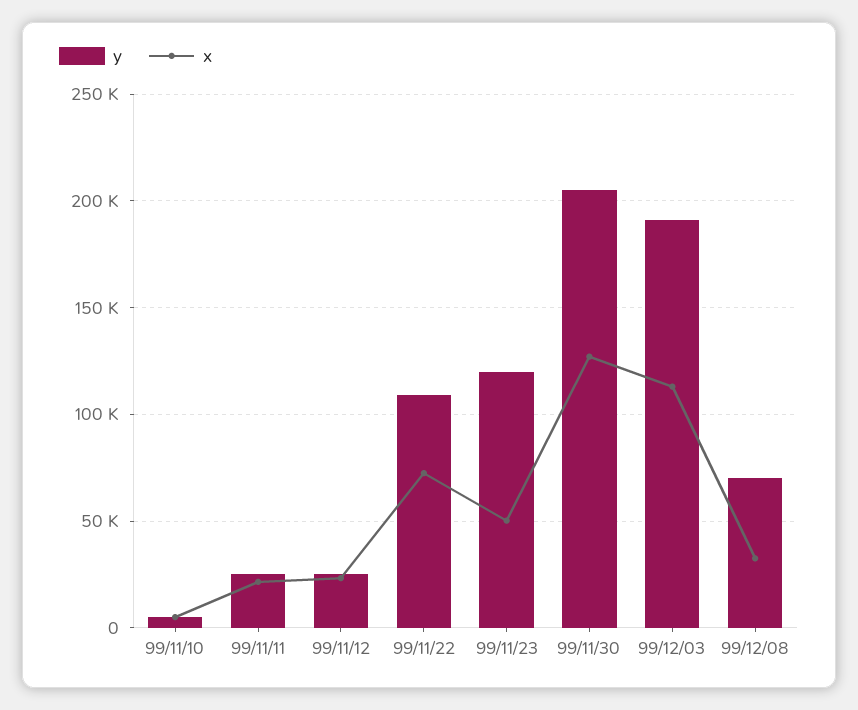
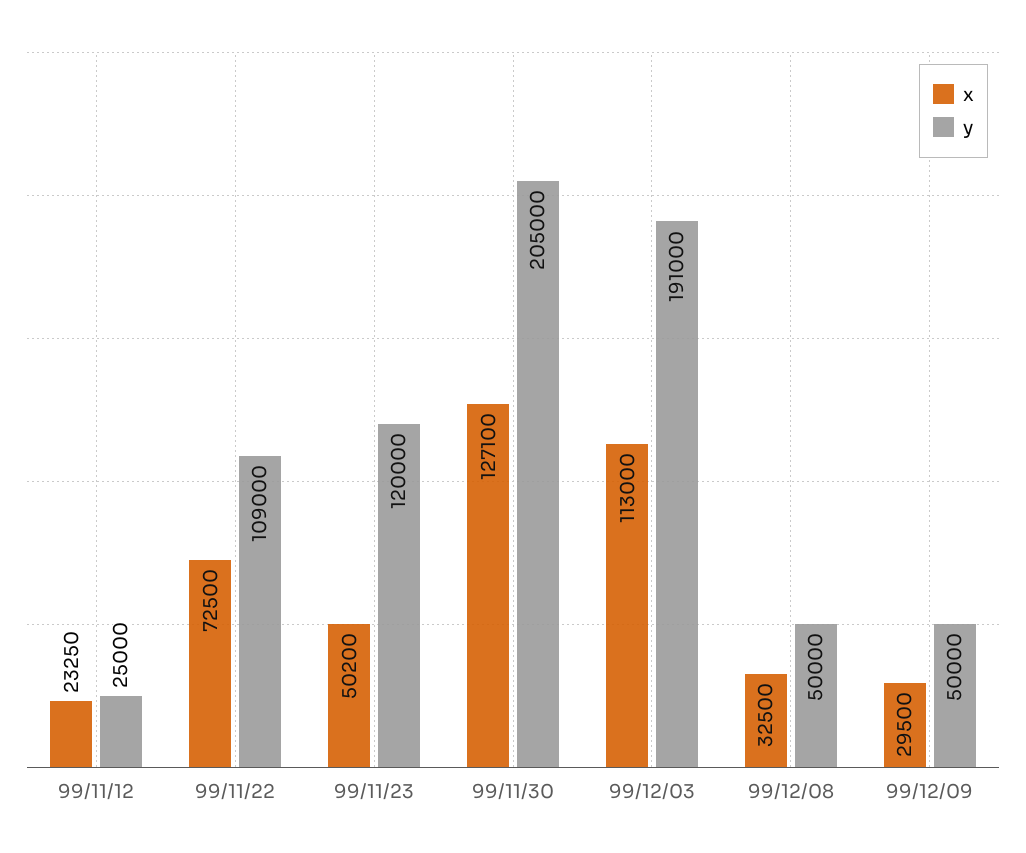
y, 99/11/10: 5000 -> none
x, 99/11/10: 5000 -> none
y, 99/11/11: 25000 -> none
x, 99/11/11: 20000 -> none
y, 99/12/08: 70000 -> 50000
x, 99/12/09: none -> 29500
y, 99/12/09: none -> 50000

